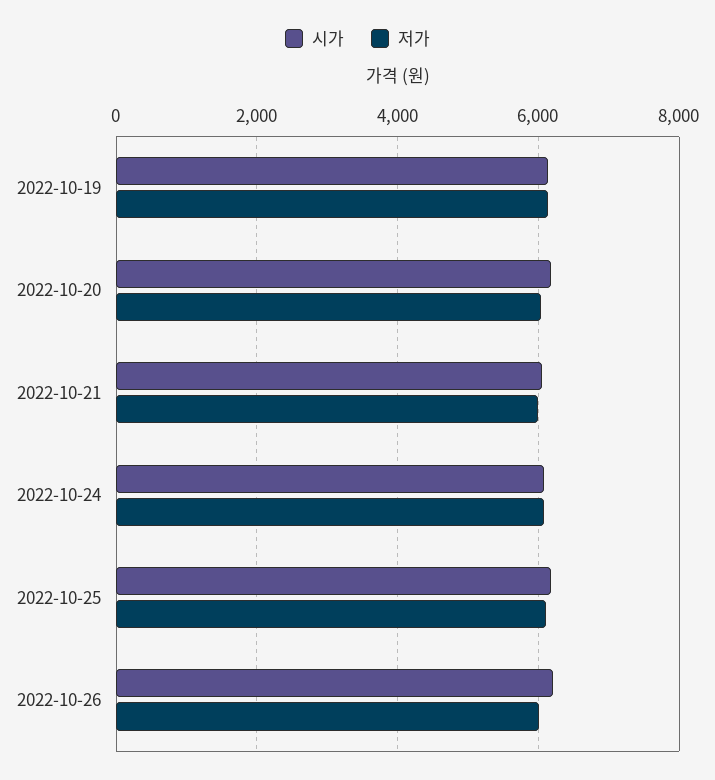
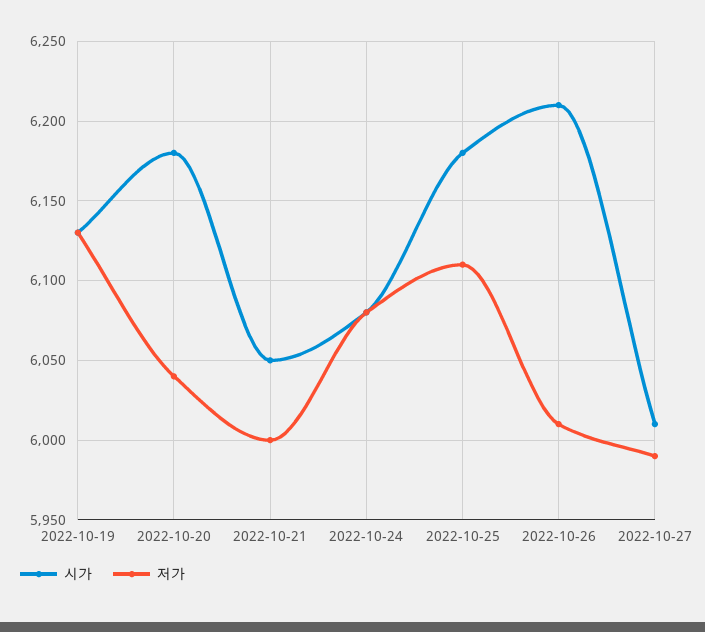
시가, 2022-10-27: none -> 6010
저가, 2022-10-27: none -> 5990

